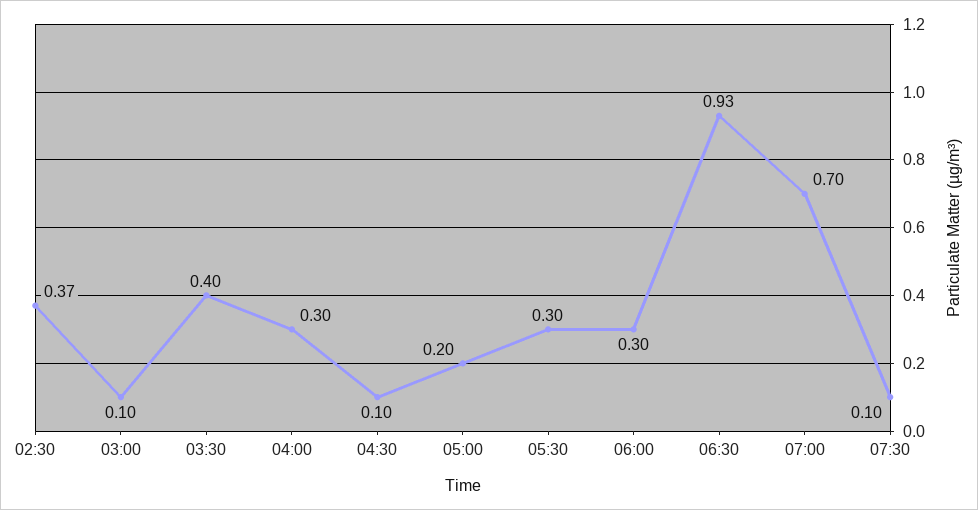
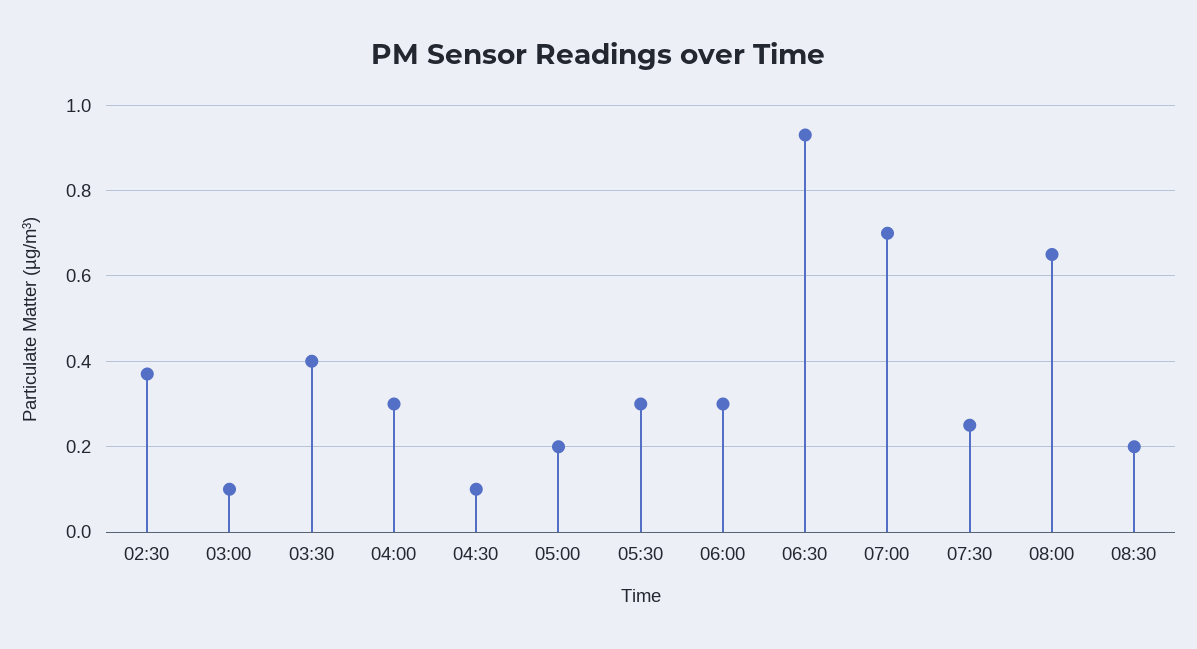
07:30: 0.1 -> 0.25
08:00: none -> 0.65
08:30: none -> 0.2

